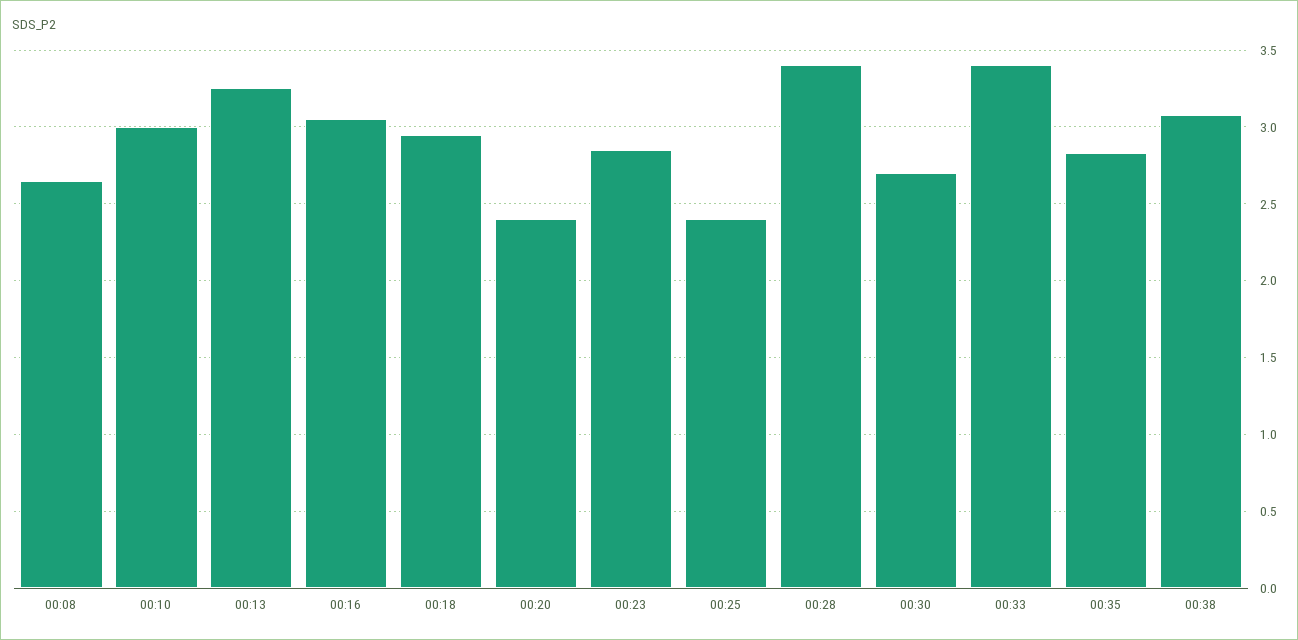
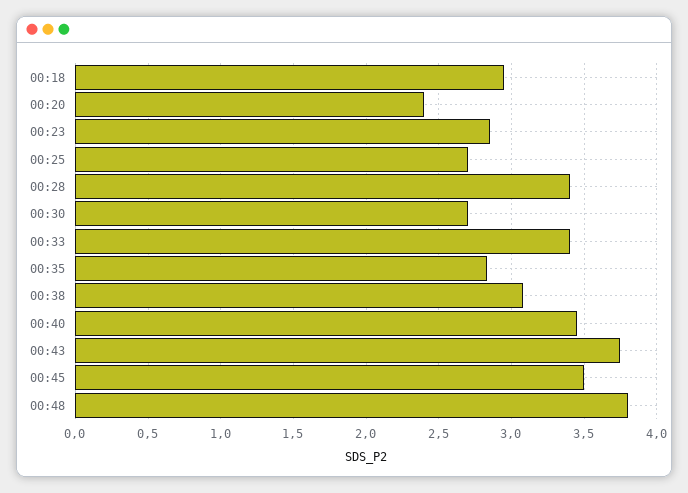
00:08: 2.65 -> none
00:10: 3 -> none
00:13: 3.25 -> none
00:16: 3.05 -> none
00:25: 2.4 -> 2.7
00:40: none -> 3.45
00:43: none -> 3.75
00:45: none -> 3.5
00:48: none -> 3.8

